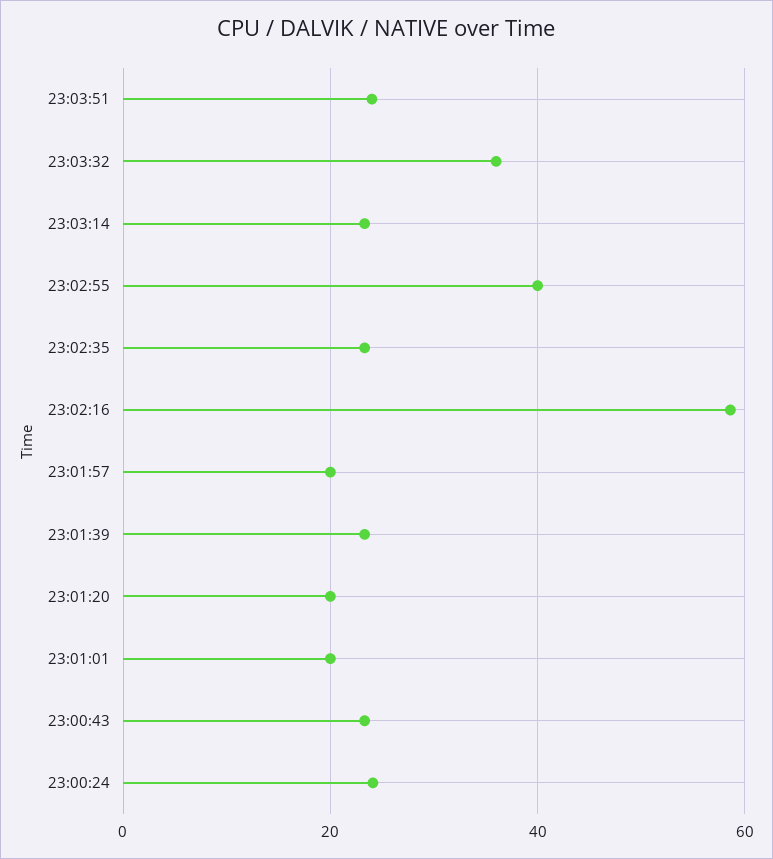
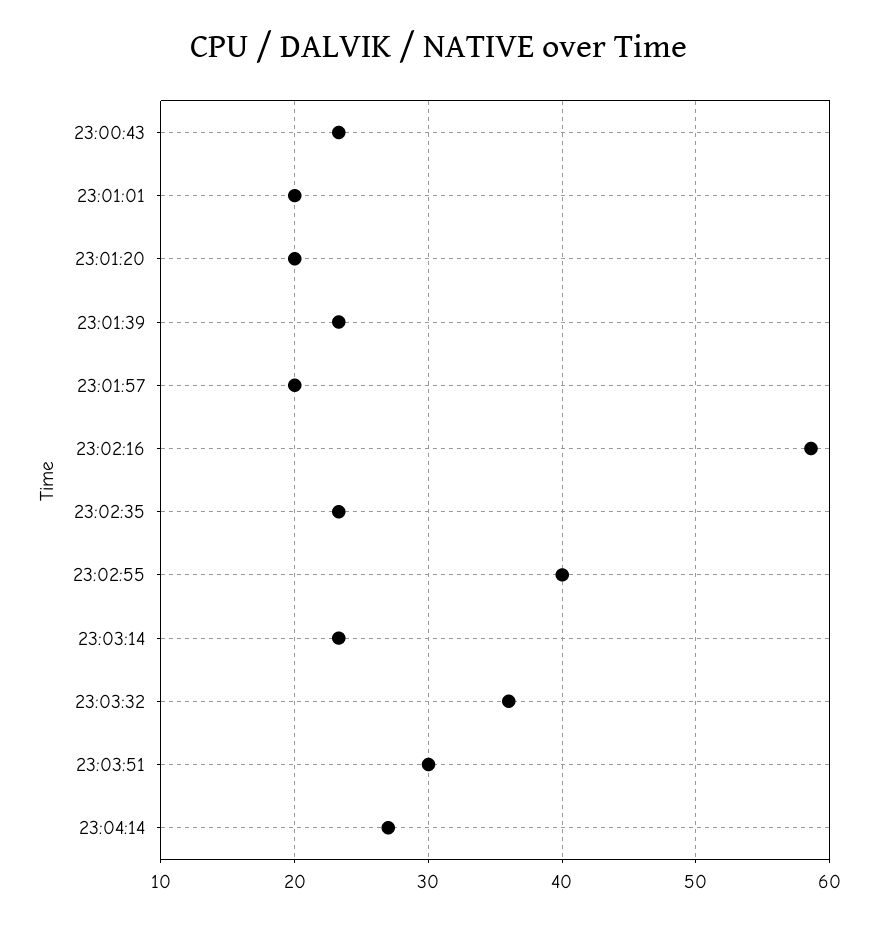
23:03:51: 24 -> 30
23:00:24: 24 -> none
23:04:14: none -> 27

